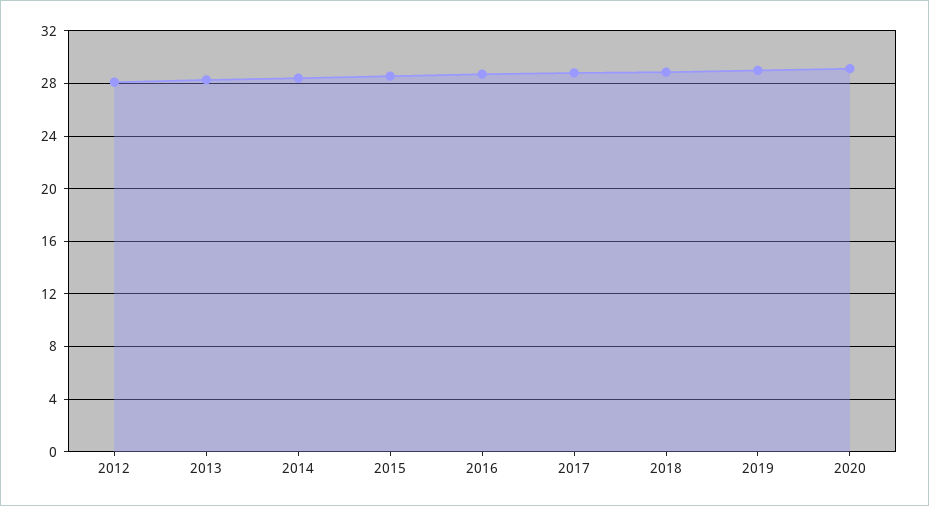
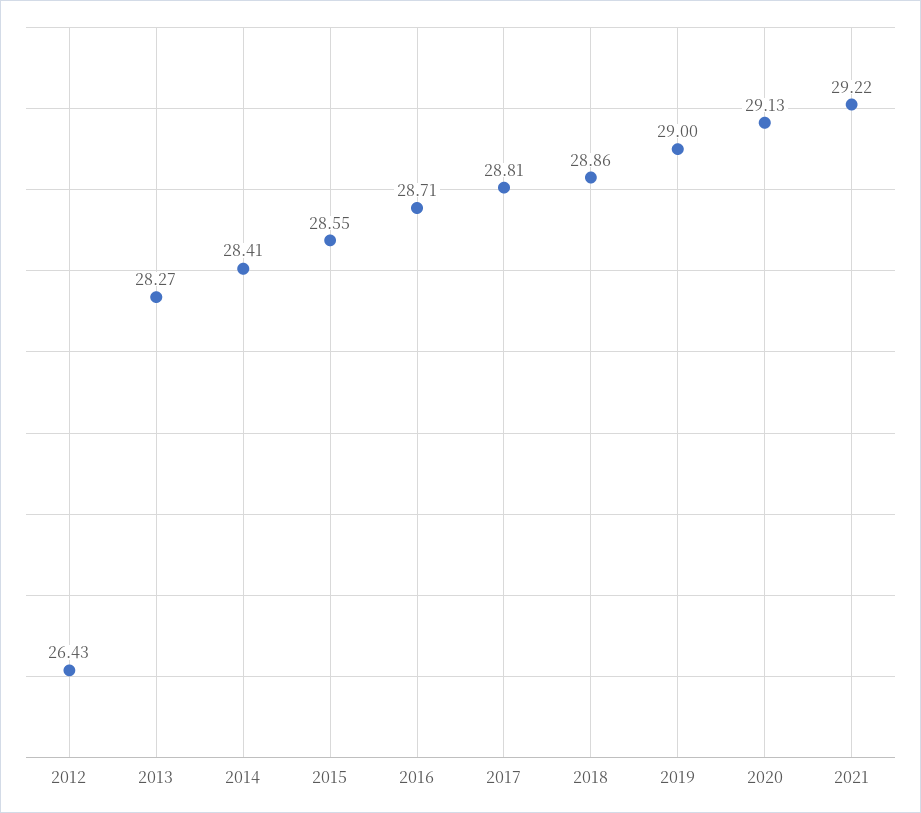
2012: 28 -> 26.43
2021: none -> 29.22

